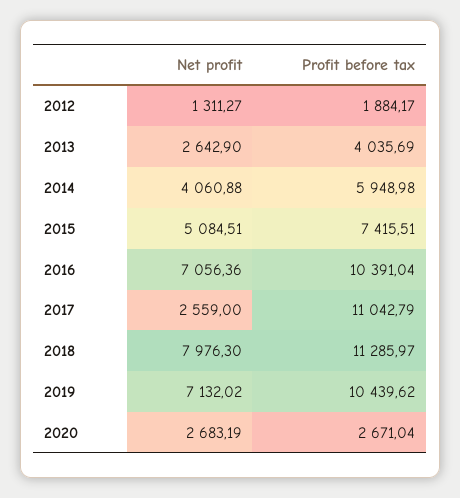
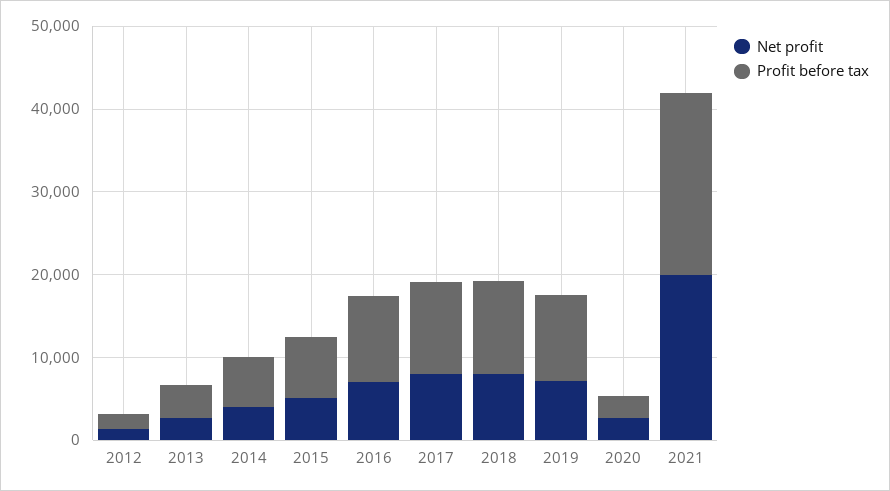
Net profit, 2017: 2559 -> 8000
Net profit, 2021: none -> 20000
Profit before tax, 2021: none -> 22000

